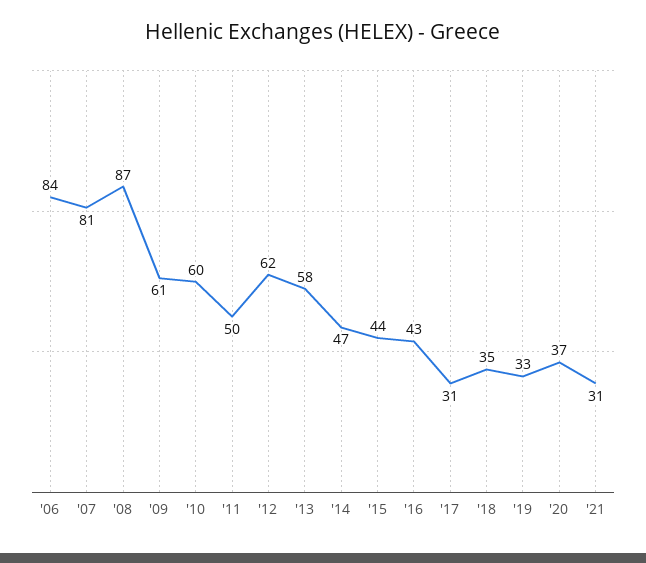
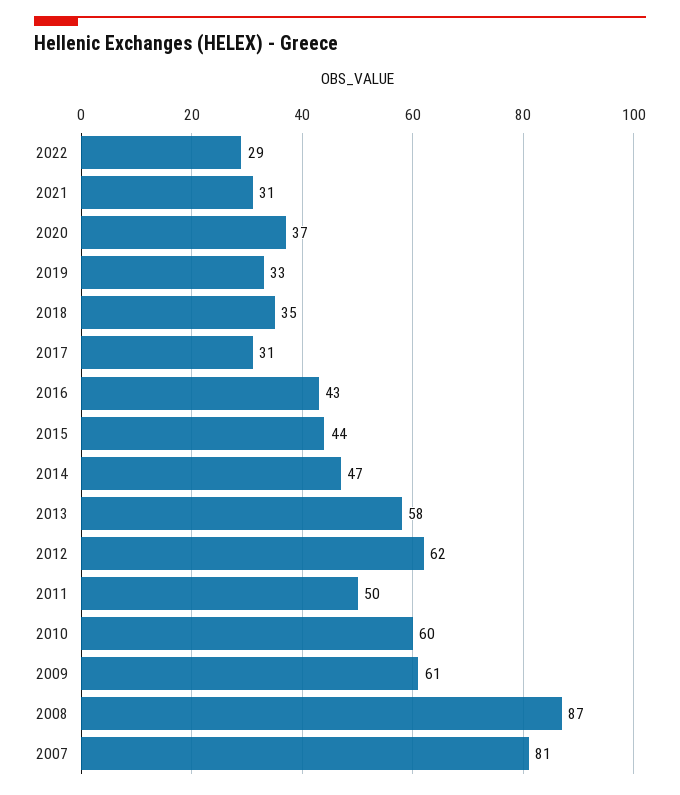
'06: 84 -> none
2022: none -> 29

